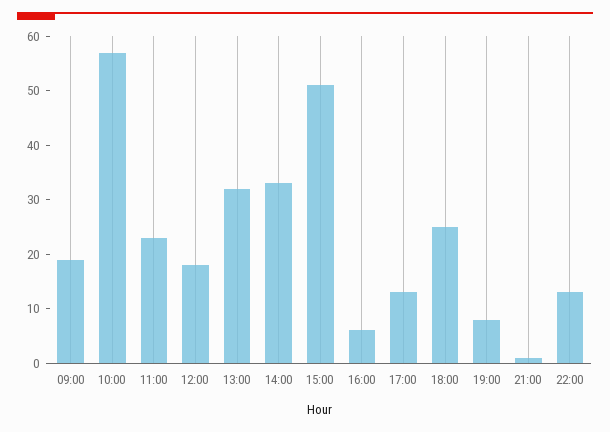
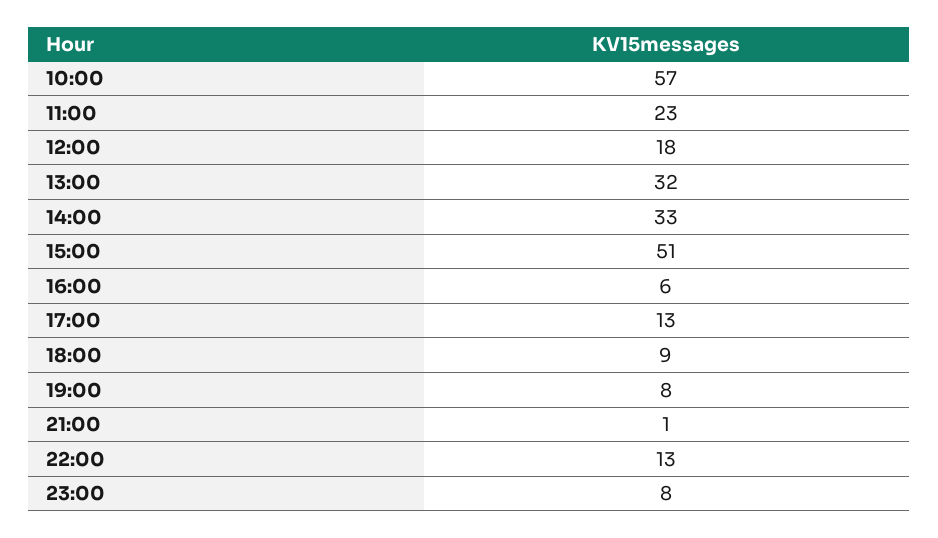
09:00: 20 -> none
18:00: 25 -> 9
23:00: none -> 8

